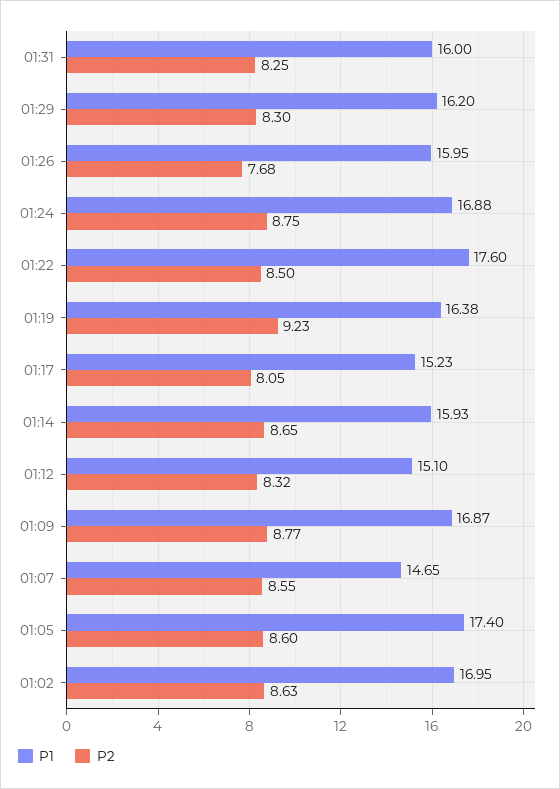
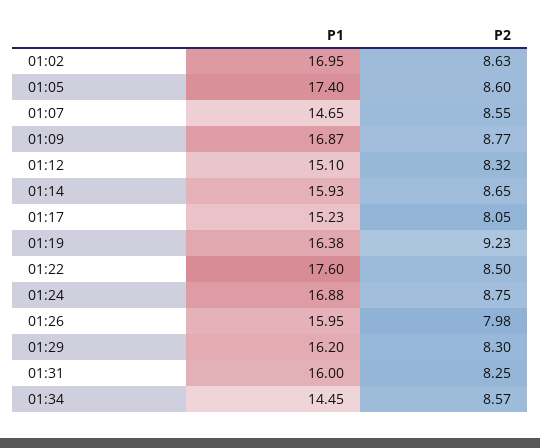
P2, 01:26: 7.68 -> 7.98
P1, 01:34: none -> 14.45
P2, 01:34: none -> 8.57

